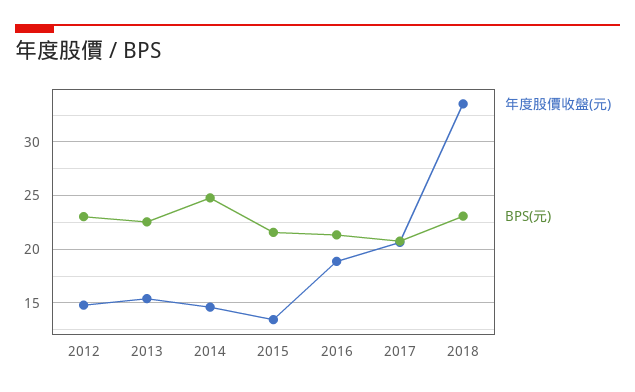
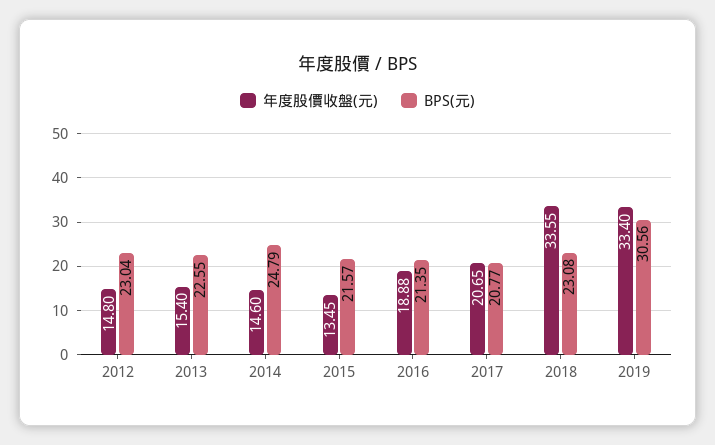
年度股價收盤(元), 2019: none -> 33.4
BPS(元), 2019: none -> 30.56

